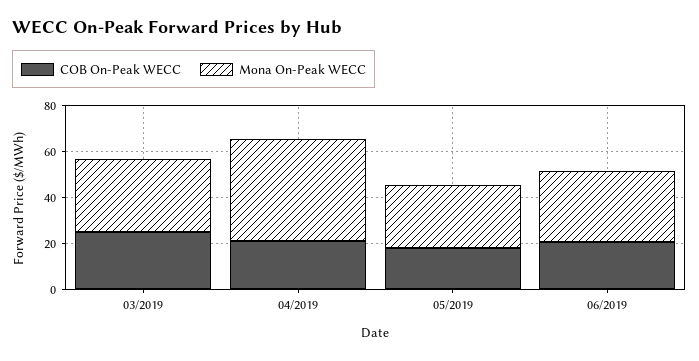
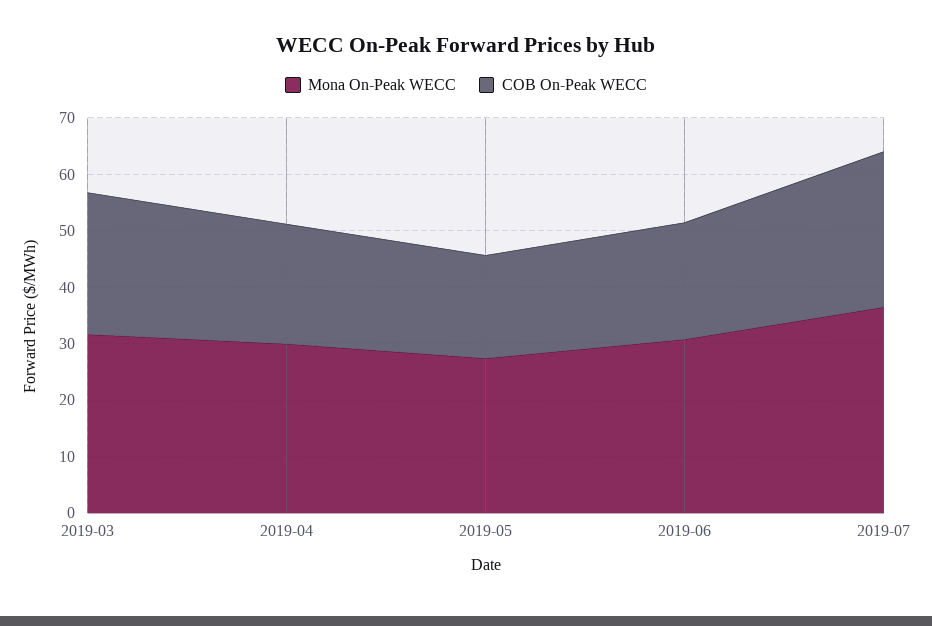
Mona On-Peak WECC, 04/2019: 45 -> 30
Mona On-Peak WECC, 2019-07: none -> 36
COB On-Peak WECC, 2019-07: none -> 28

